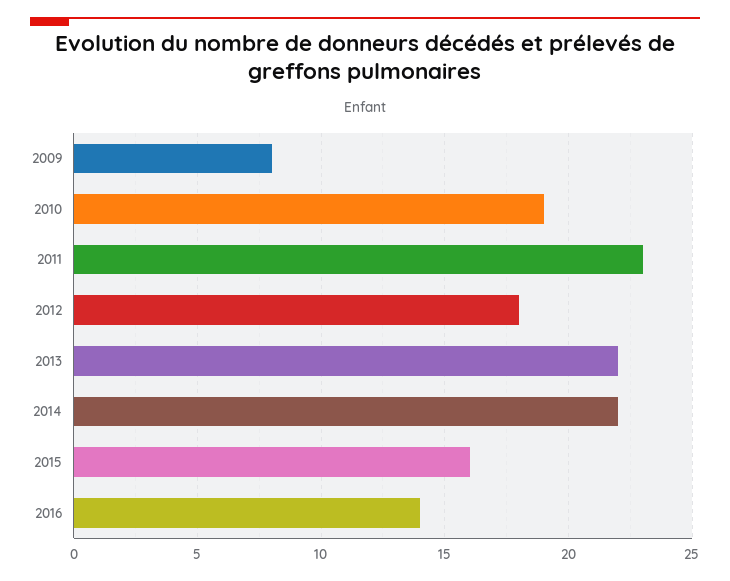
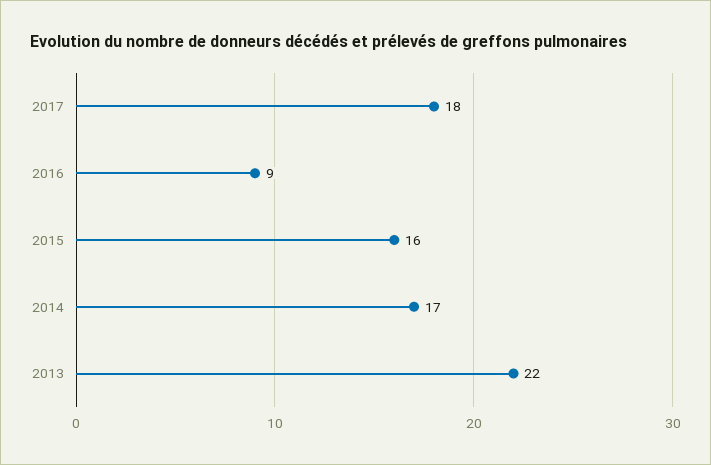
2009: 8 -> none
2010: 19 -> none
2011: 23 -> none
2012: 18 -> none
2014: 22 -> 17
2016: 14 -> 9
2017: none -> 18

